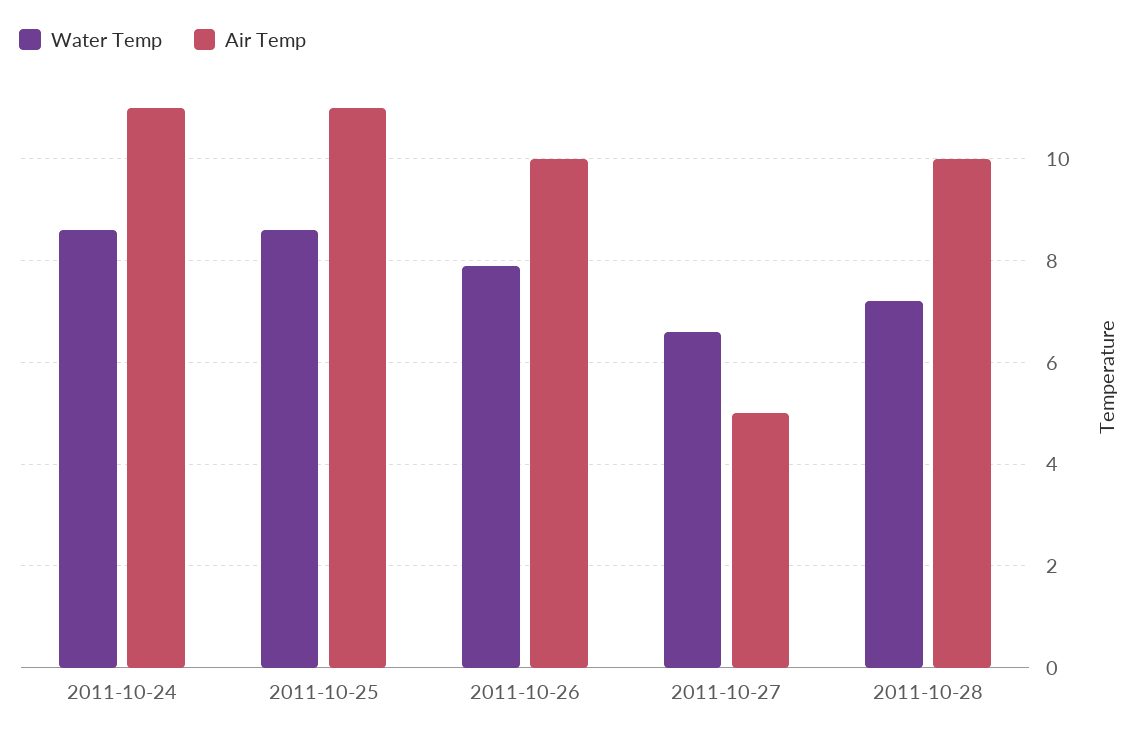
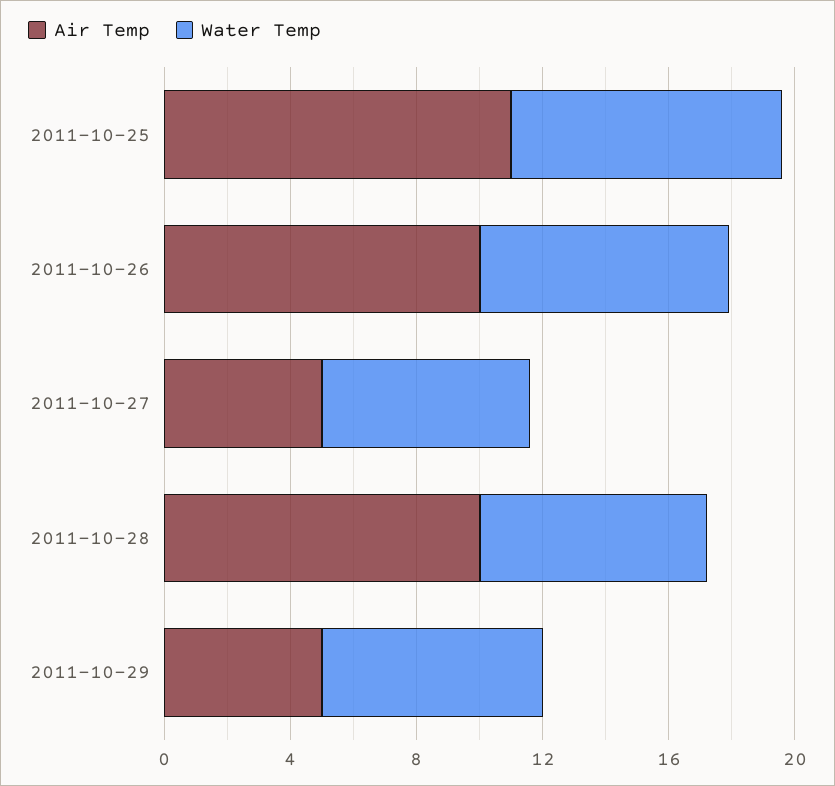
Water Temp, 2011-10-24: 8.5 -> none
Air Temp, 2011-10-24: 11 -> none
Air Temp, 2011-10-29: none -> 5
Water Temp, 2011-10-29: none -> 7

